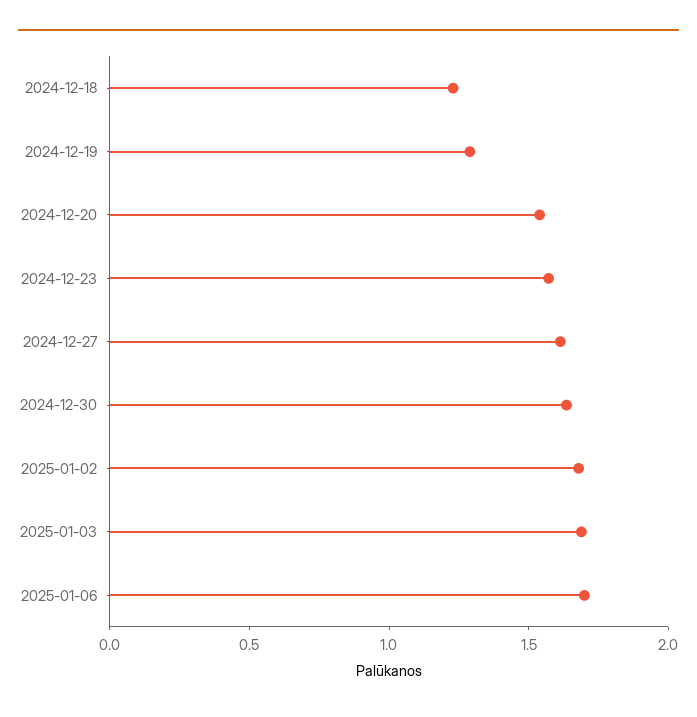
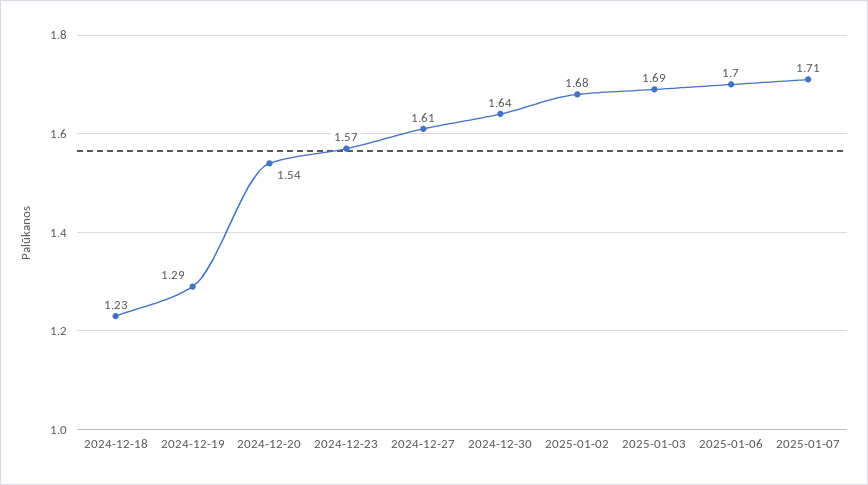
2025-01-07: none -> 1.71

